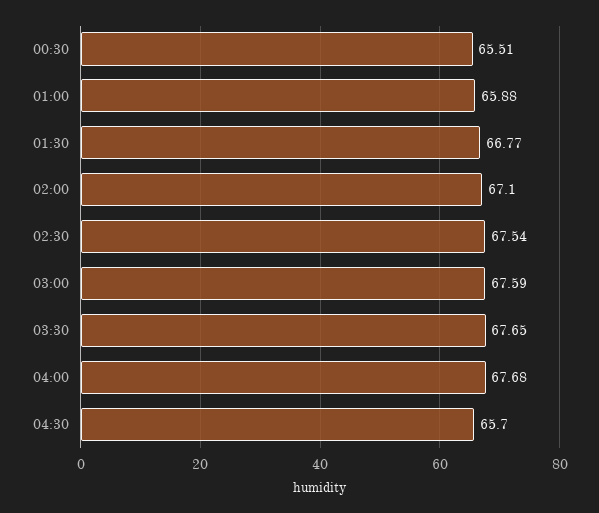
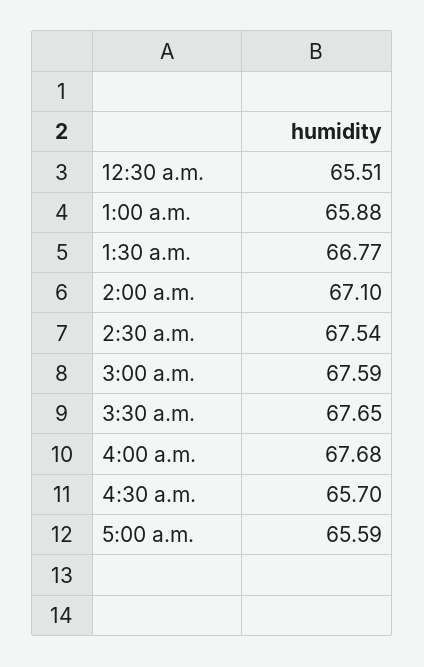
5:00 a.m.: none -> 65.59

